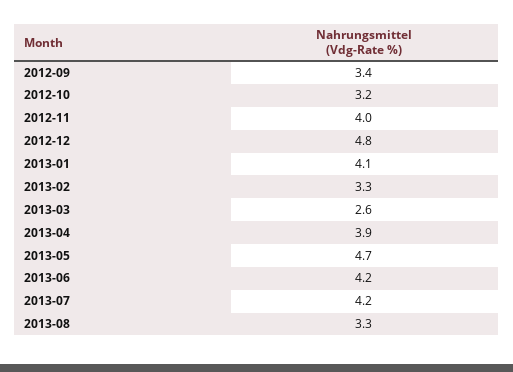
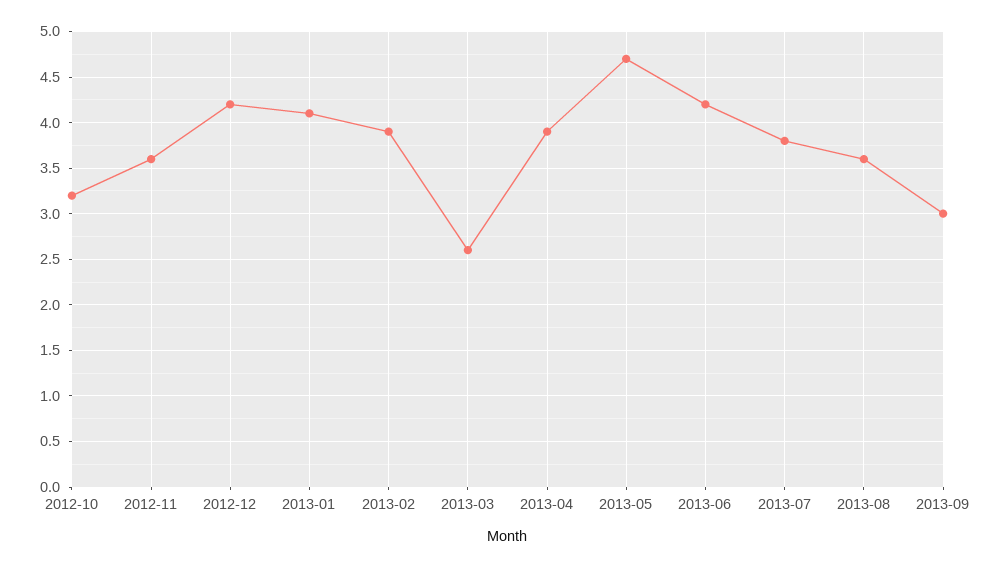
2012-09: 3.4 -> none
2012-11: 4 -> 3.6
2012-12: 4.8 -> 4.2
2013-02: 3.3 -> 3.9
2013-07: 4.2 -> 3.8
2013-08: 3.3 -> 3.6
2013-09: none -> 3

